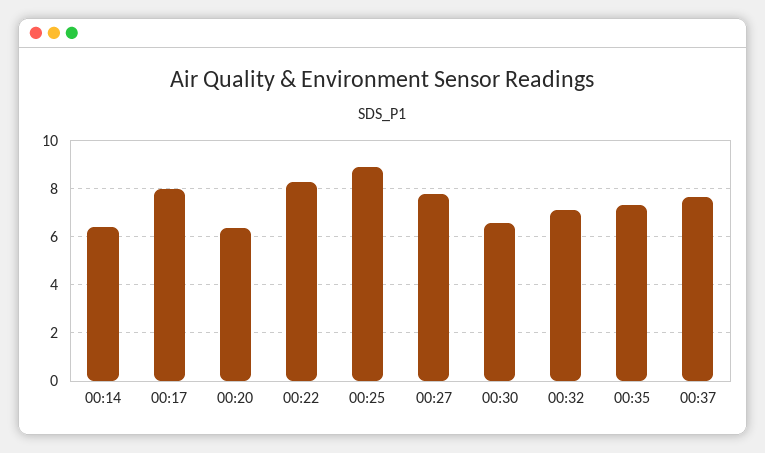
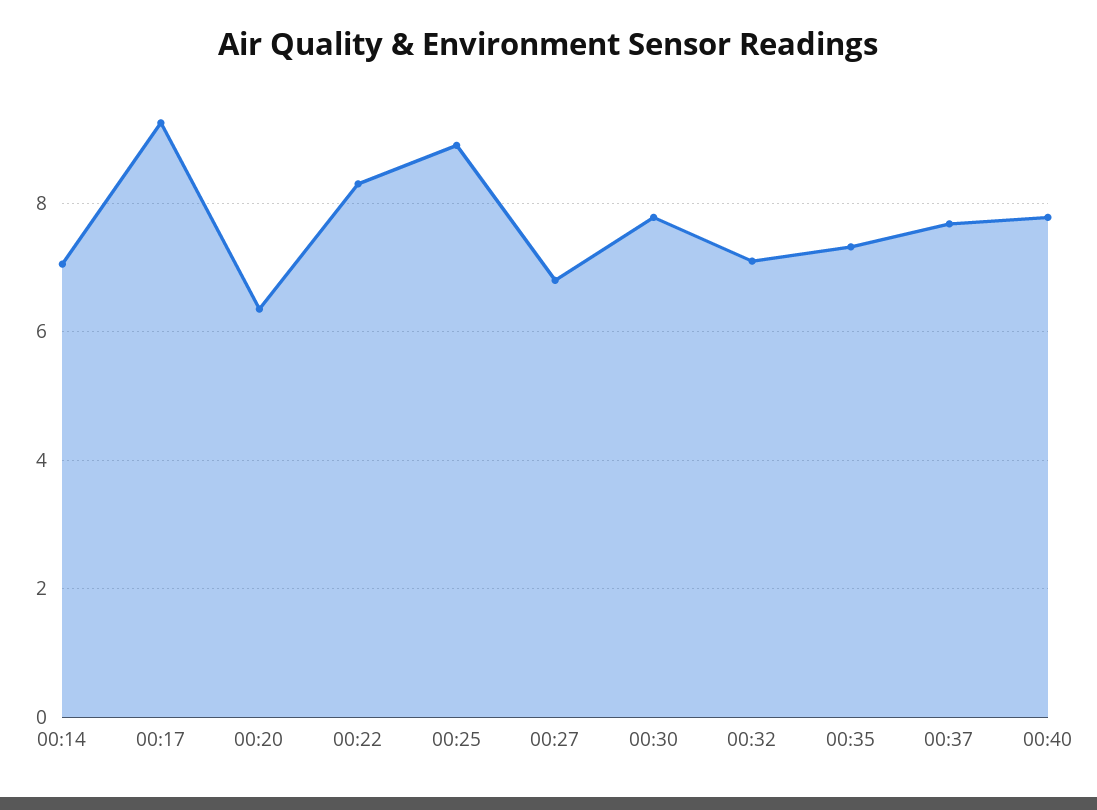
00:14: 6.5 -> 7
00:17: 8 -> 9.2
00:27: 7.75 -> 6.8
00:30: 6.5 -> 7.8
00:40: none -> 7.8

